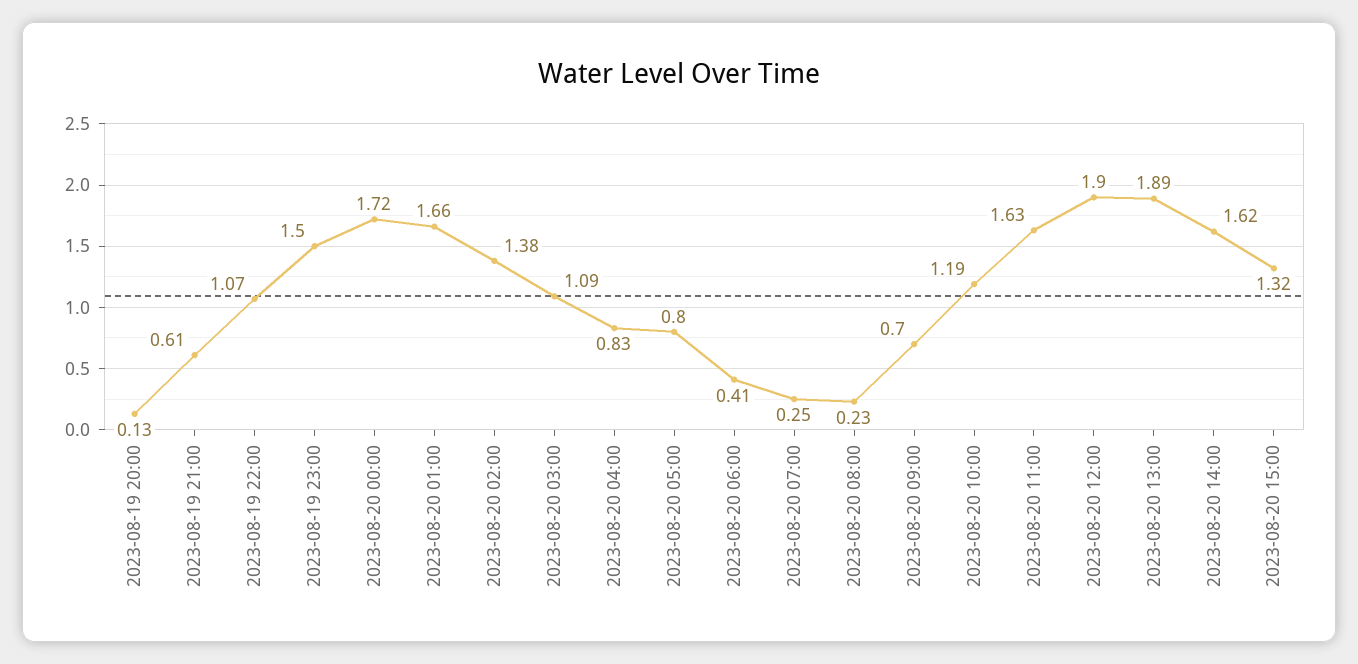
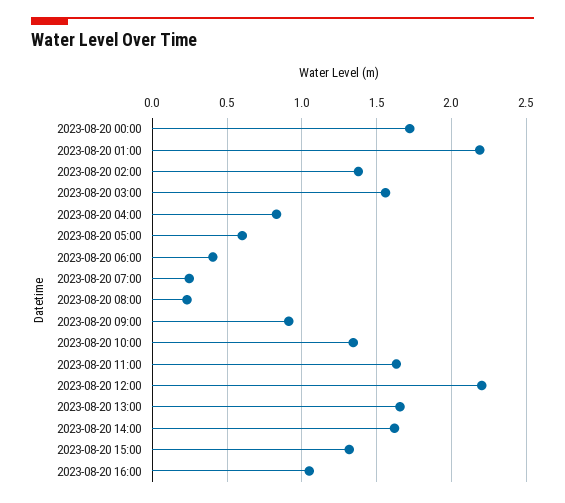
2023-08-19 20:00: 0.13 -> none
2023-08-19 21:00: 0.61 -> none
2023-08-19 22:00: 1.07 -> none
2023-08-19 23:00: 1.5 -> none
2023-08-20 01:00: 1.66 -> 2.2
2023-08-20 03:00: 1.09 -> 1.55
2023-08-20 05:00: 0.8 -> 0.6
2023-08-20 09:00: 0.7 -> 0.9
2023-08-20 10:00: 1.19 -> 1.35
2023-08-20 12:00: 1.9 -> 2.2
2023-08-20 13:00: 1.89 -> 1.65
2023-08-20 16:00: none -> 1.05

